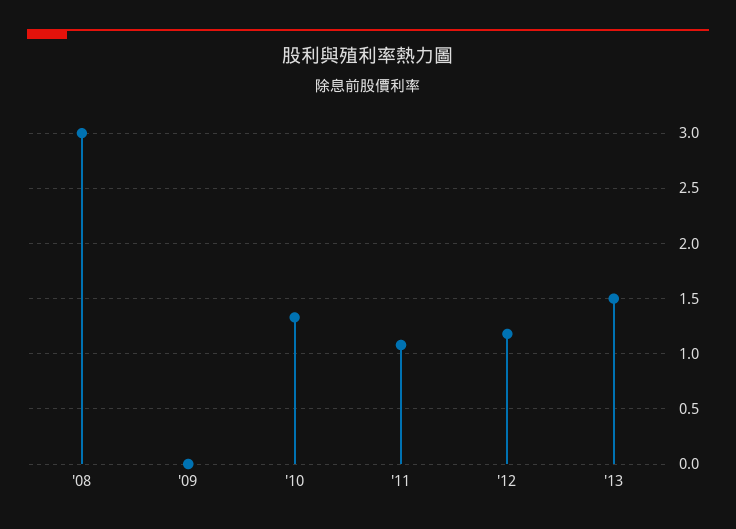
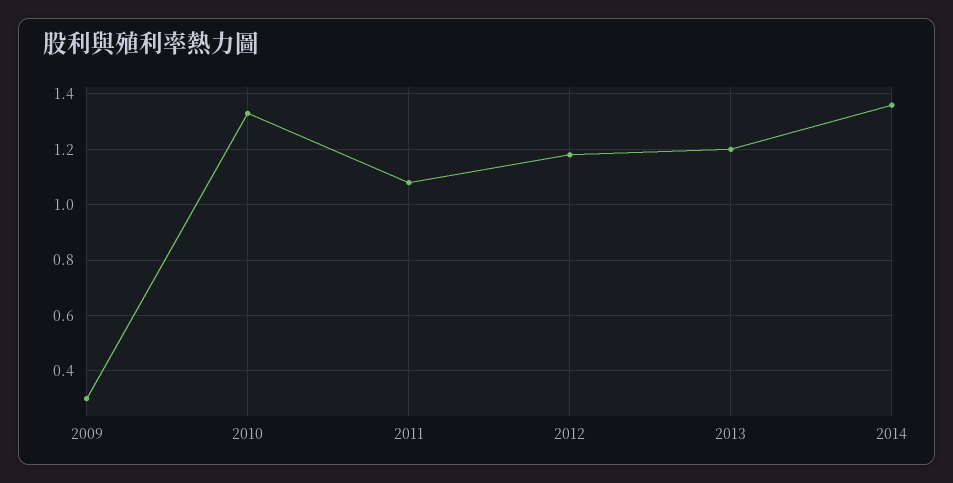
'08: 3 -> none
'09: 0 -> 0.3
'13: 1.5 -> 1.2
2014: none -> 1.35

